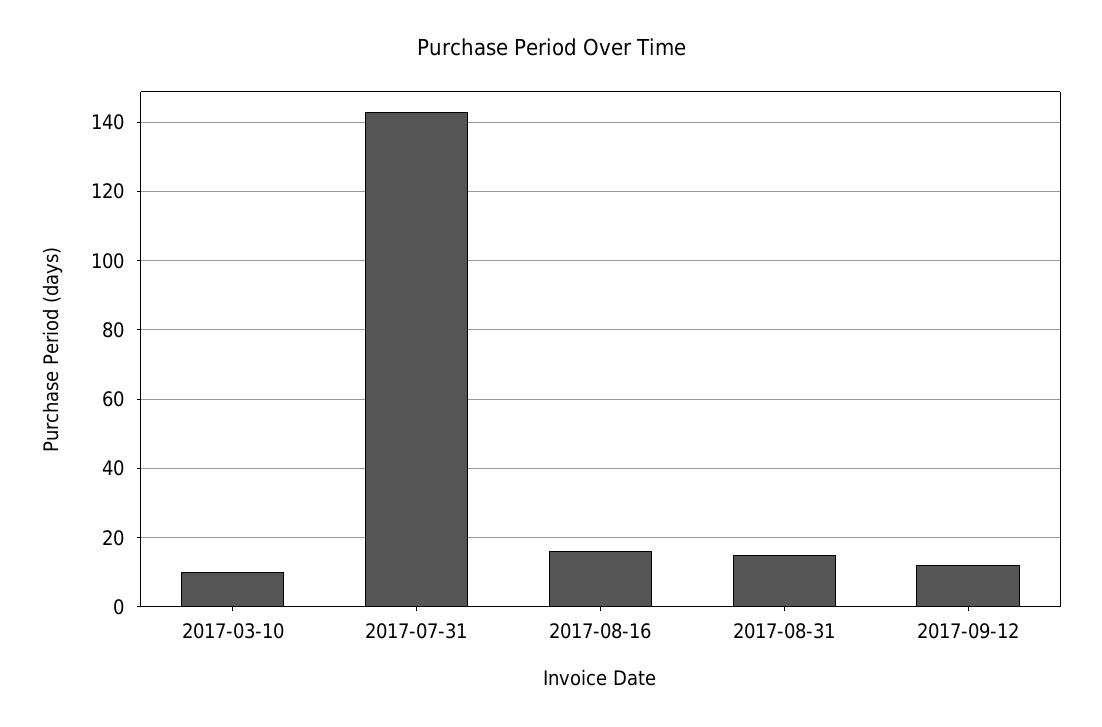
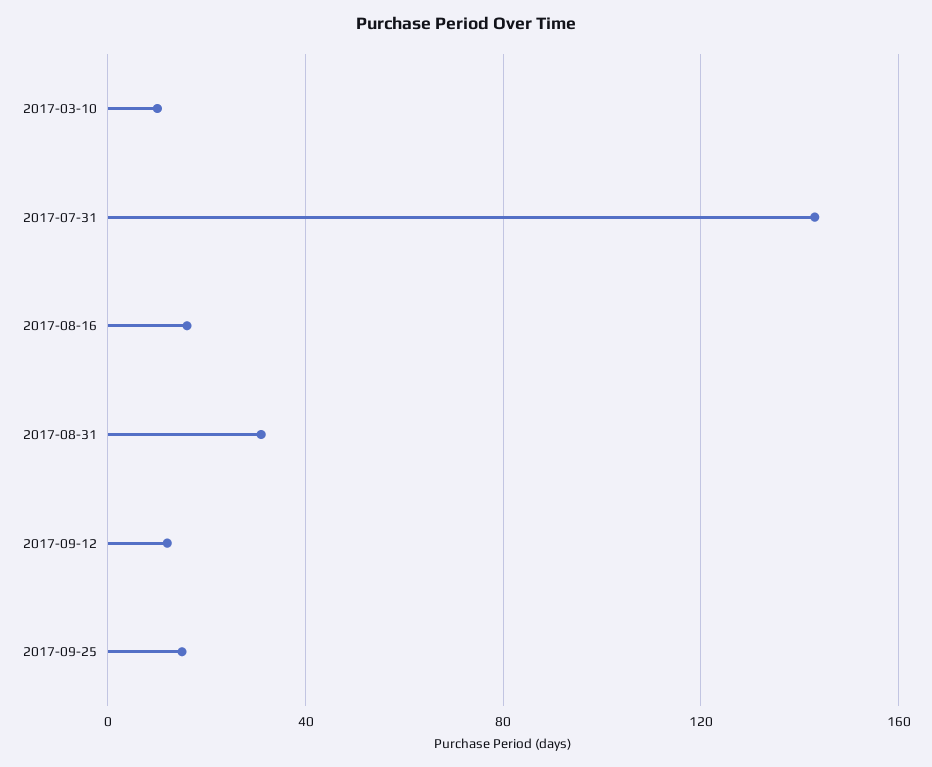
2017-08-31: 15 -> 30
2017-09-25: none -> 15

